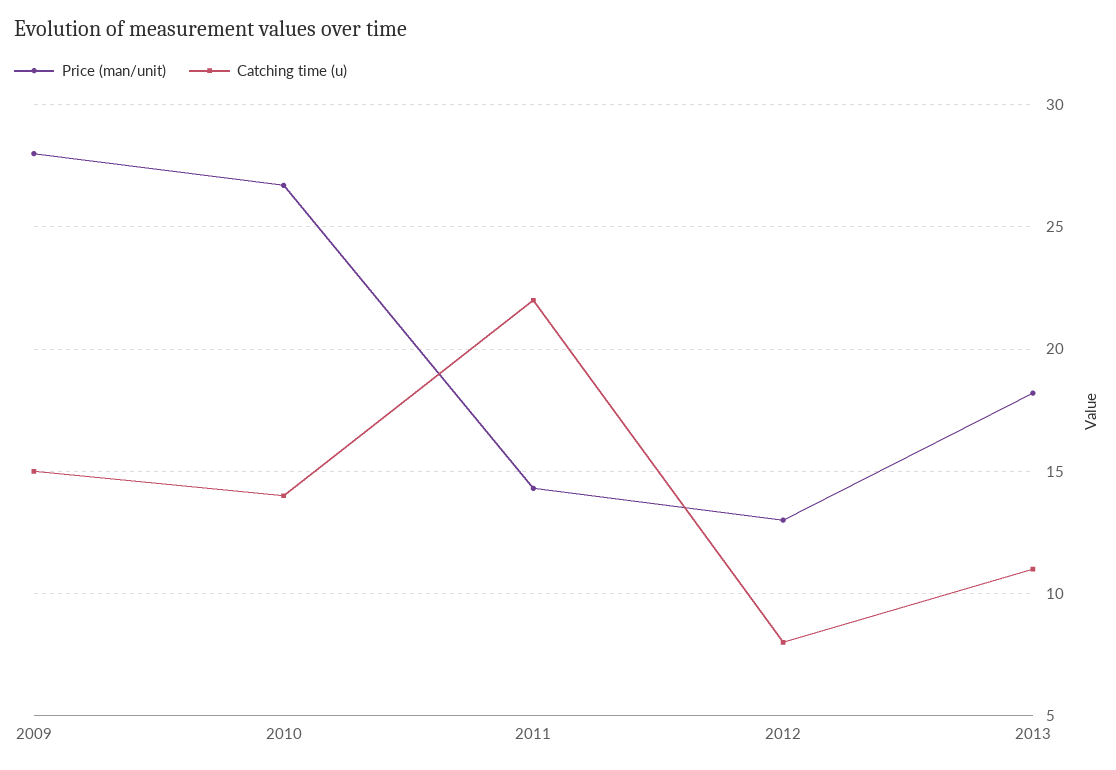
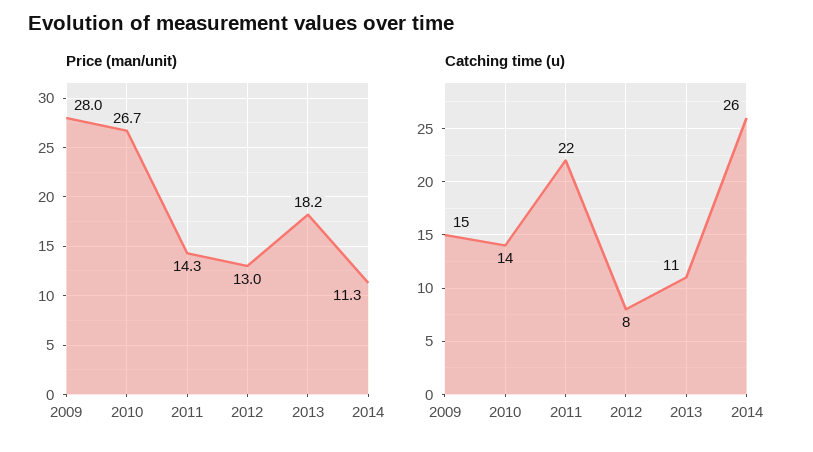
Price (man/unit), 2014: none -> 11.3
Catching time (u), 2014: none -> 26

